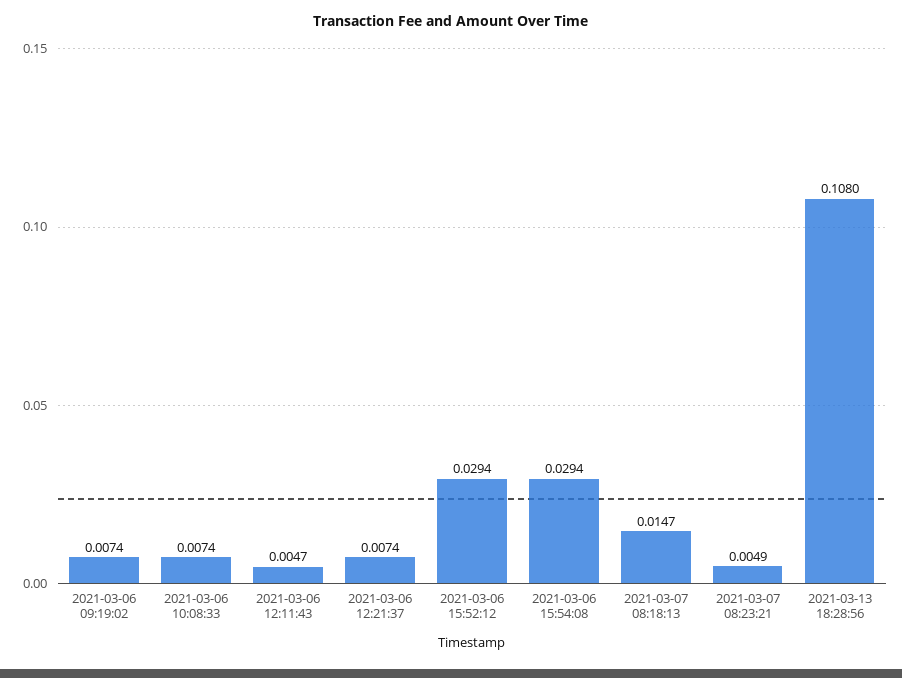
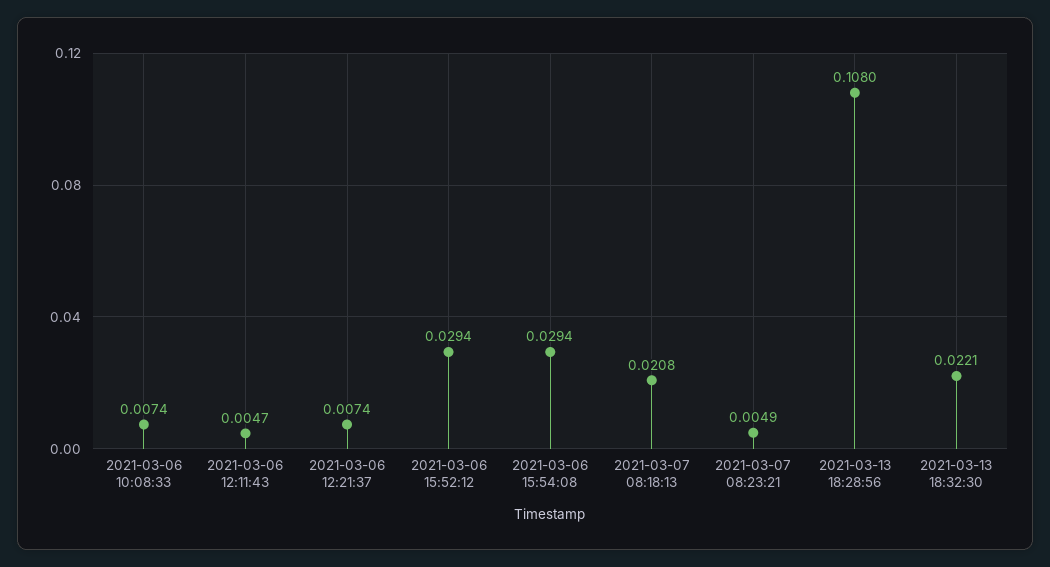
2021-03-06 09:19:02: 0.0074 -> none
2021-03-07 08:18:13: 0.0147 -> 0.0208
2021-03-13 18:32:30: none -> 0.0221

